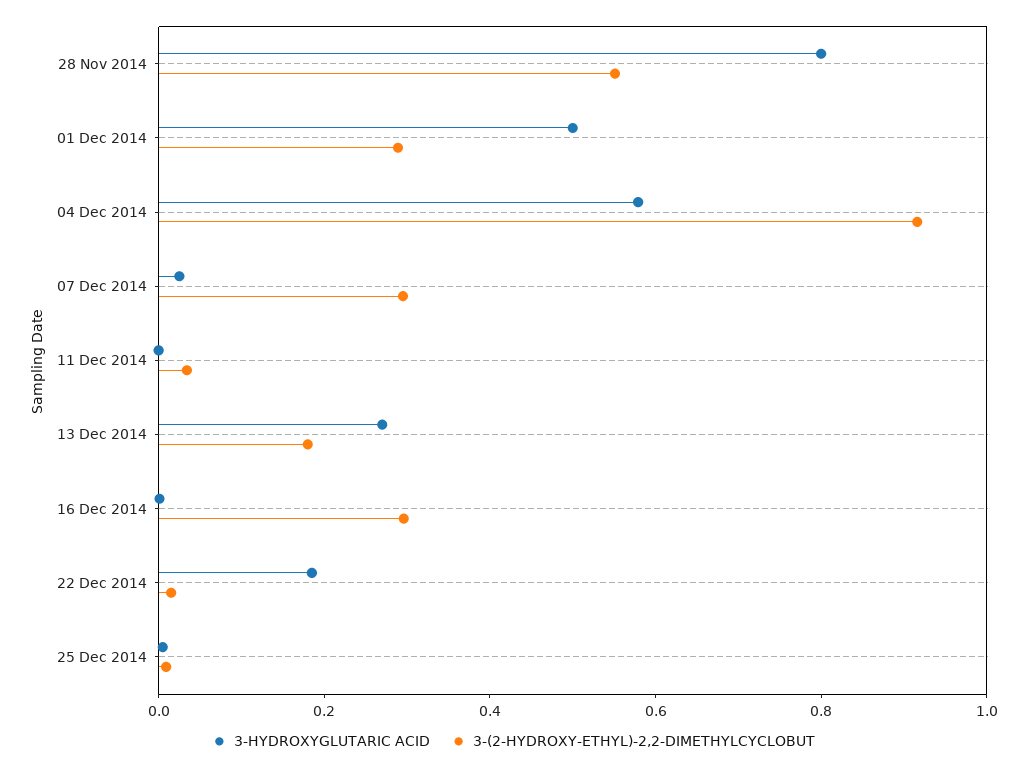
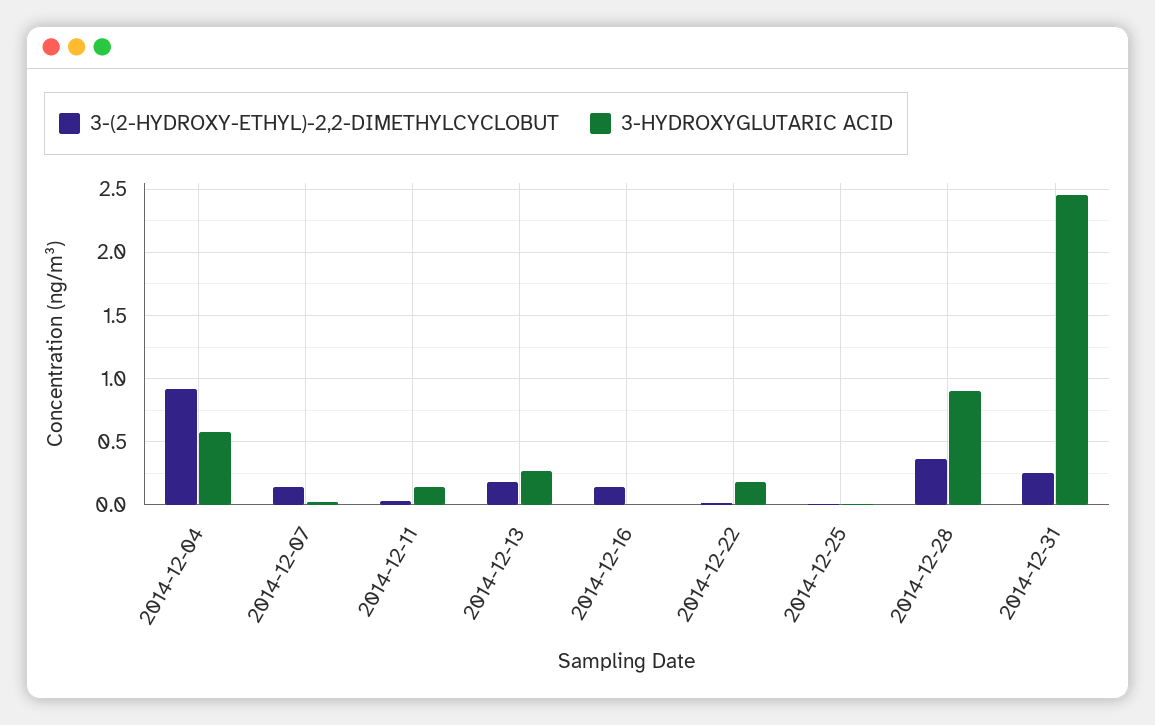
3-HYDROXYGLUTARIC ACID, 28 Nov 2014: 0.8 -> none
3-(2-HYDROXY-ETHYL)-2,2-DIMETHYLCYCLOBUT, 28 Nov 2014: 0.55 -> none
3-HYDROXYGLUTARIC ACID, 01 Dec 2014: 0.5 -> none
3-(2-HYDROXY-ETHYL)-2,2-DIMETHYLCYCLOBUT, 01 Dec 2014: 0.3 -> none
3-(2-HYDROXY-ETHYL)-2,2-DIMETHYLCYCLOBUT, 07 Dec 2014: 0.3 -> 0.15
3-HYDROXYGLUTARIC ACID, 11 Dec 2014: 0 -> 0.15
3-(2-HYDROXY-ETHYL)-2,2-DIMETHYLCYCLOBUT, 16 Dec 2014: 0.3 -> 0.15
3-(2-HYDROXY-ETHYL)-2,2-DIMETHYLCYCLOBUT, 2014-12-28: none -> 0.35
3-HYDROXYGLUTARIC ACID, 2014-12-28: none -> 0.9
3-(2-HYDROXY-ETHYL)-2,2-DIMETHYLCYCLOBUT, 2014-12-31: none -> 0.25
3-HYDROXYGLUTARIC ACID, 2014-12-31: none -> 2.45

